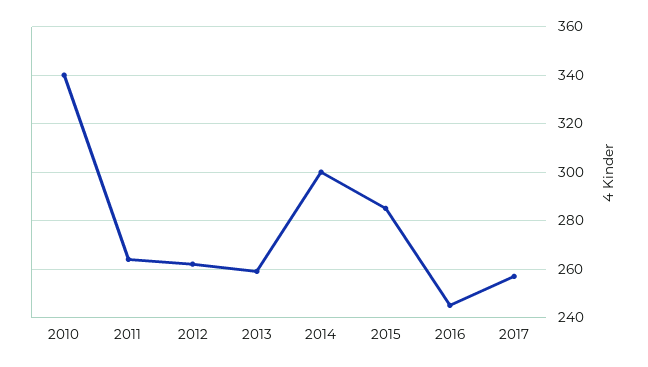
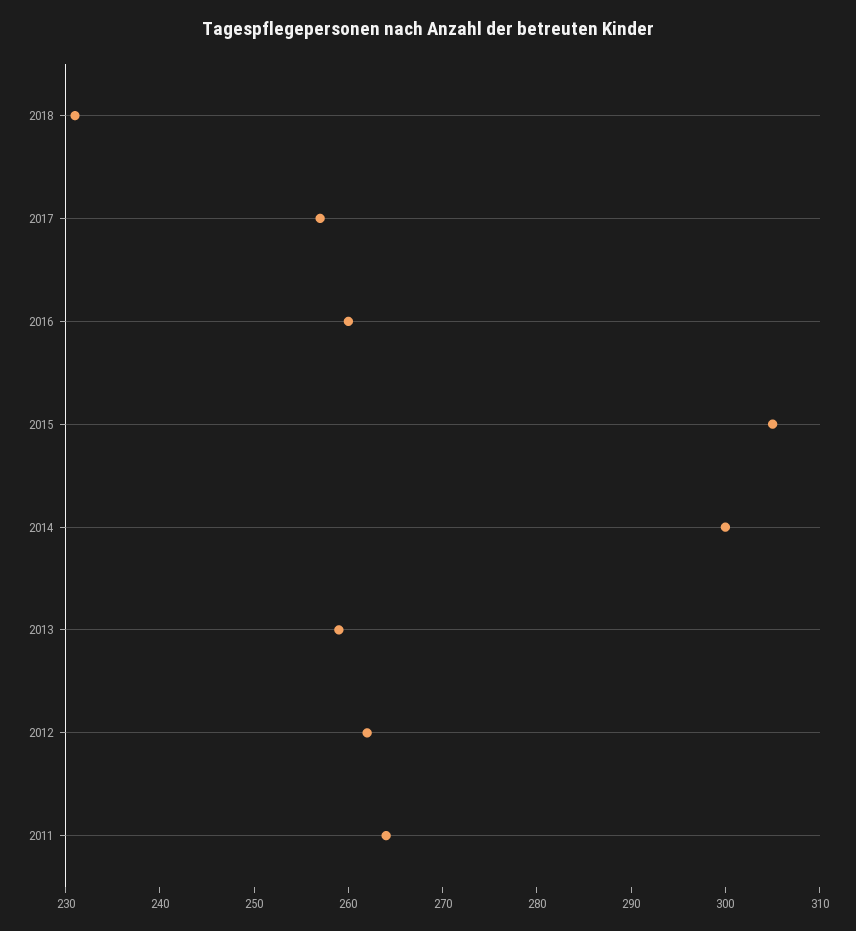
2010: 340 -> none
2015: 285 -> 305
2016: 245 -> 260
2018: none -> 231

